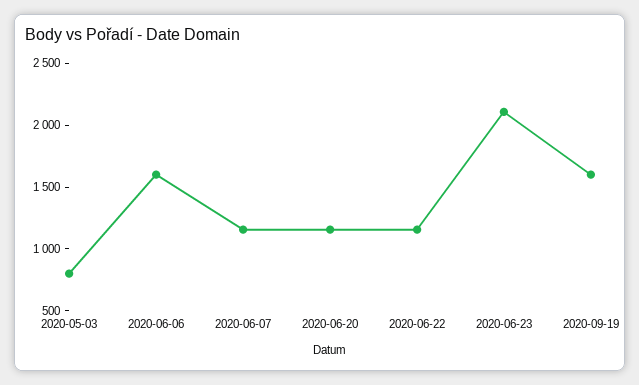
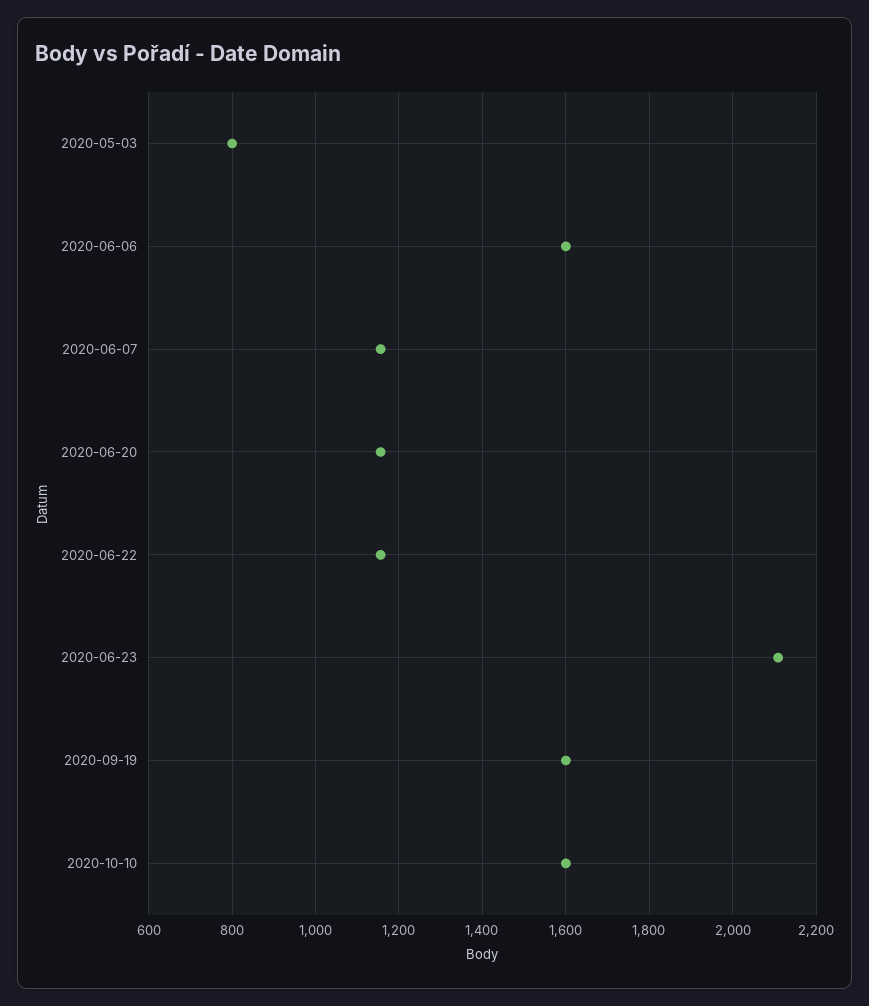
2020-10-10: none -> 1600

